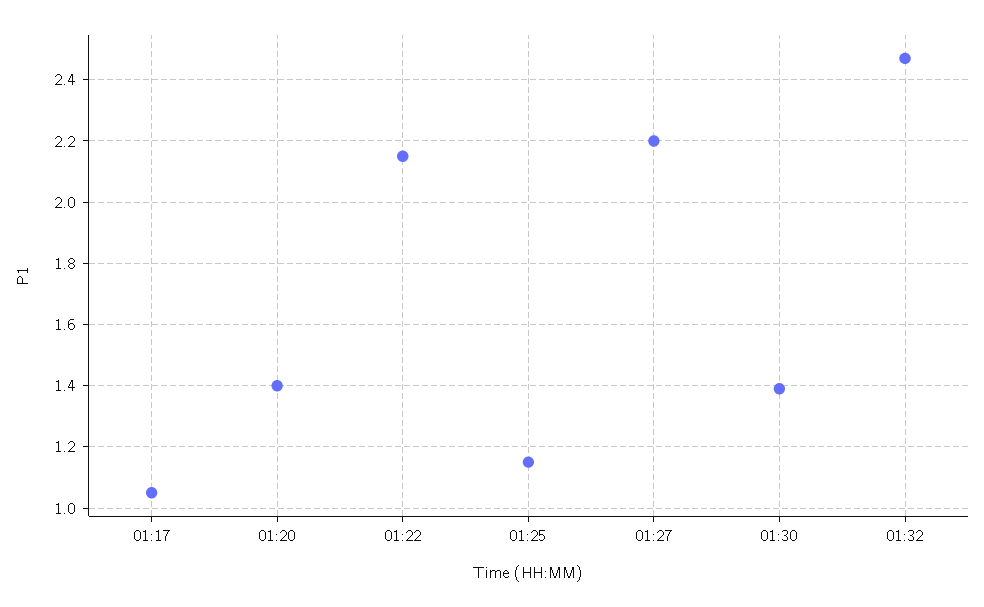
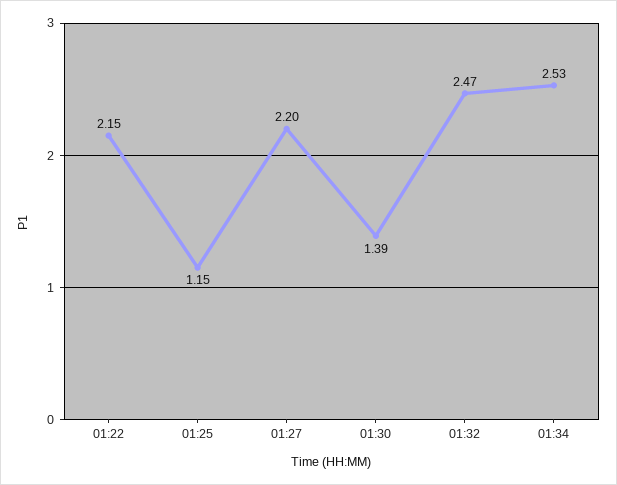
01:17: 1.05 -> none
01:20: 1.4 -> none
01:34: none -> 2.53

